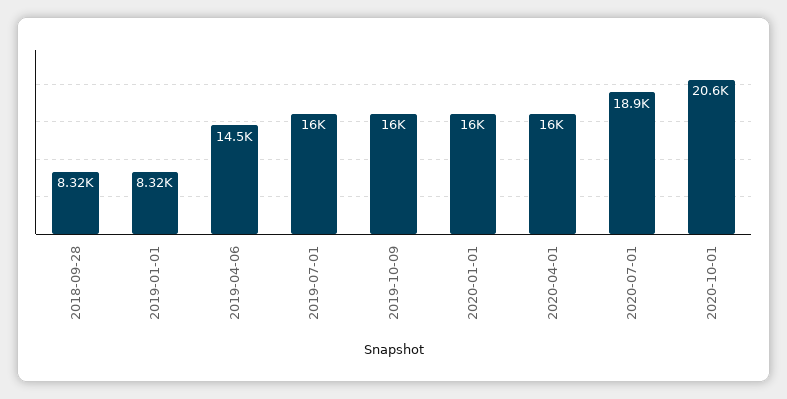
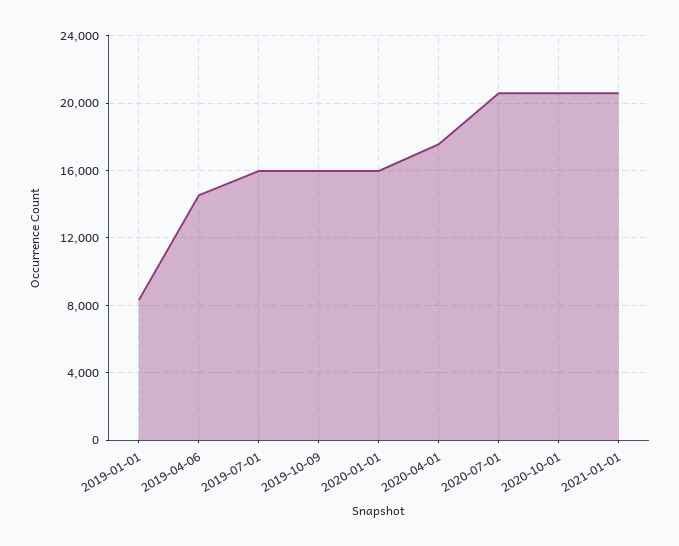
2018-09-28: 8320 -> none
2020-04-01: 16000 -> 17500
2020-07-01: 18900 -> 20500
2021-01-01: none -> 20500

